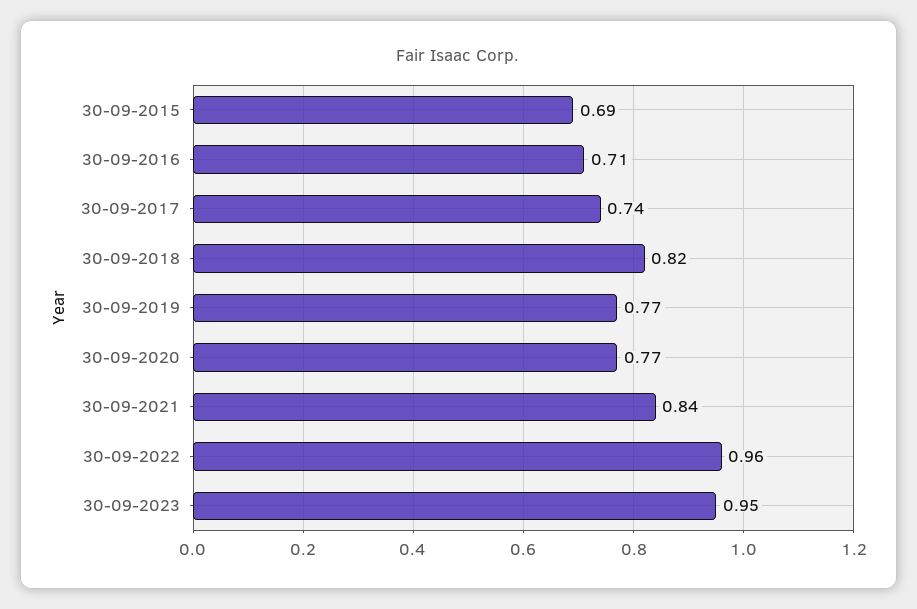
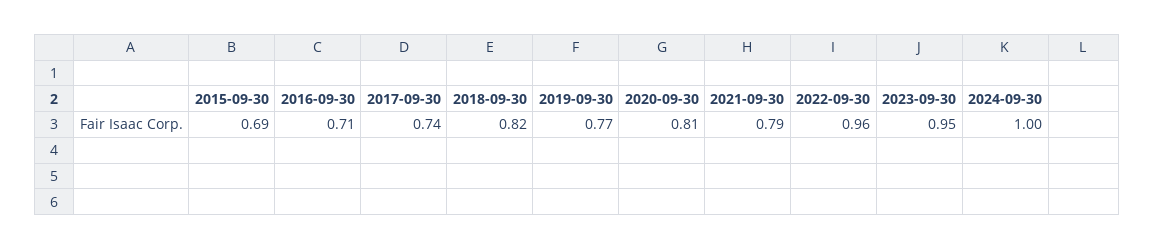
30-09-2020: 0.77 -> 0.81
30-09-2021: 0.84 -> 0.79
2024-09-30: none -> 1

